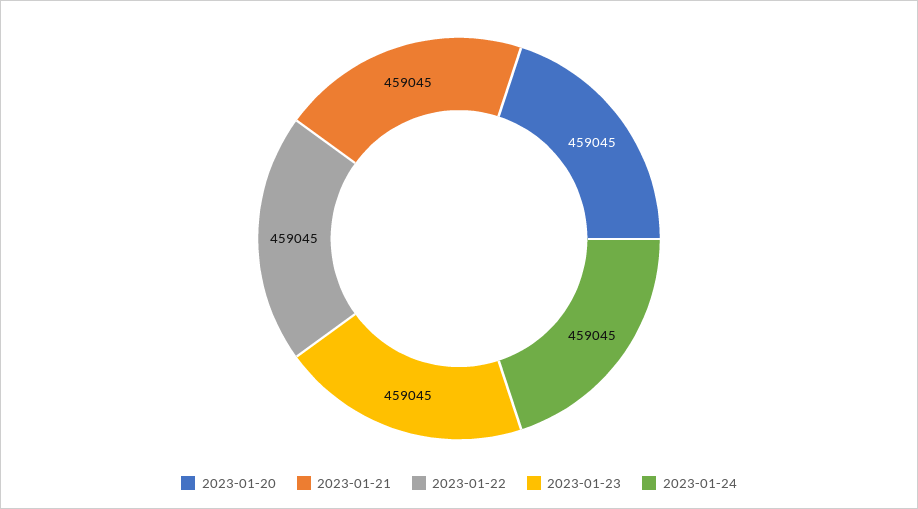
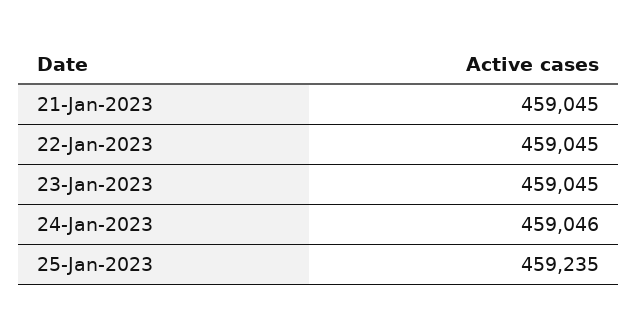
2023-01-20: 459045 -> none
2023-01-24: 459045 -> 459046
25-Jan-2023: none -> 459235

